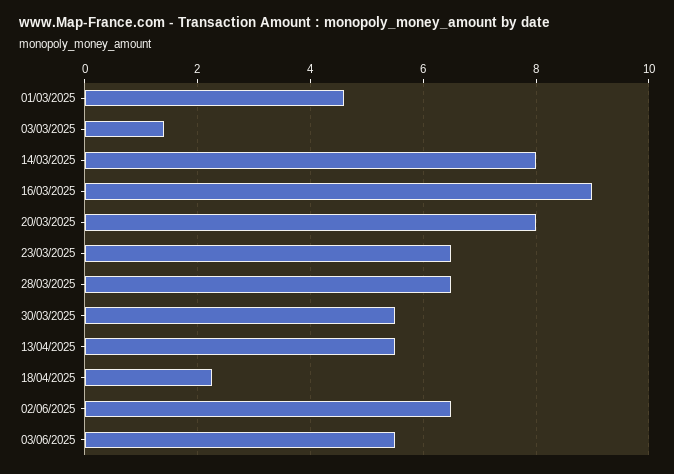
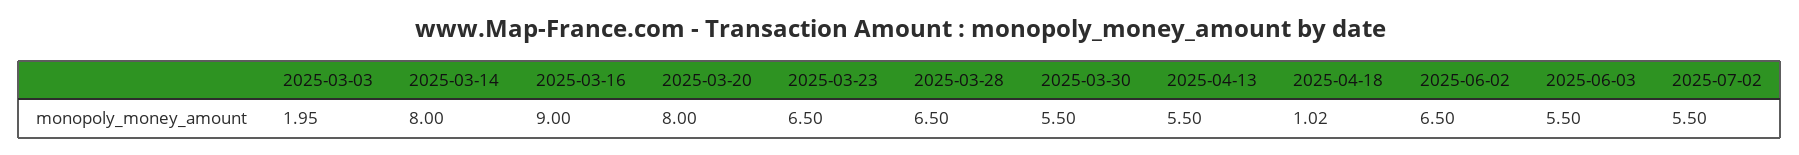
01/03/2025: 4.6 -> none
03/03/2025: 1.4 -> 1.95
18/04/2025: 2.2 -> 1.02
2025-07-02: none -> 5.5

